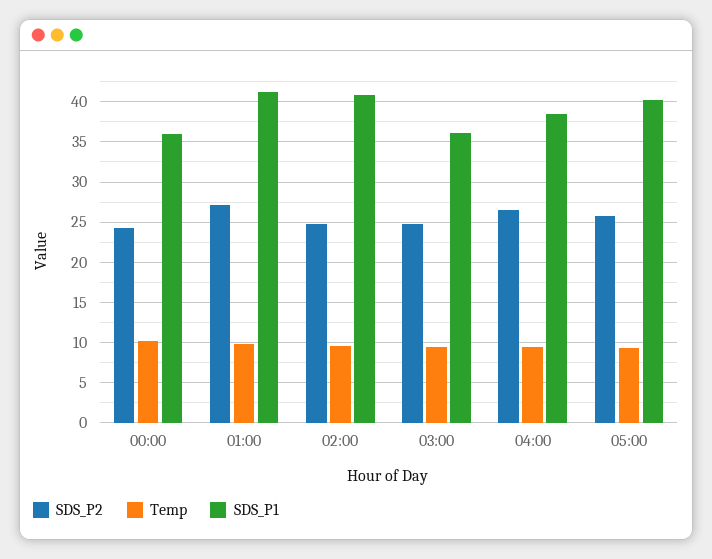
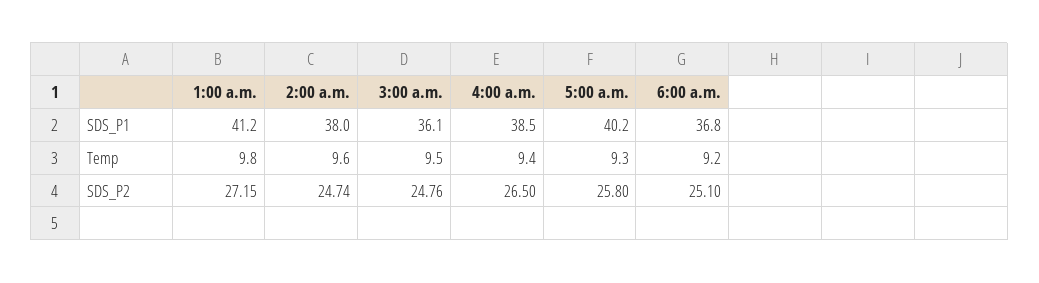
SDS_P2, 00:00: 24 -> none
Temp, 00:00: 10 -> none
SDS_P1, 00:00: 36 -> none
SDS_P1, 02:00: 41 -> 38
SDS_P1, 6:00 a.m.: none -> 36.8
Temp, 6:00 a.m.: none -> 9.2
SDS_P2, 6:00 a.m.: none -> 25.1

